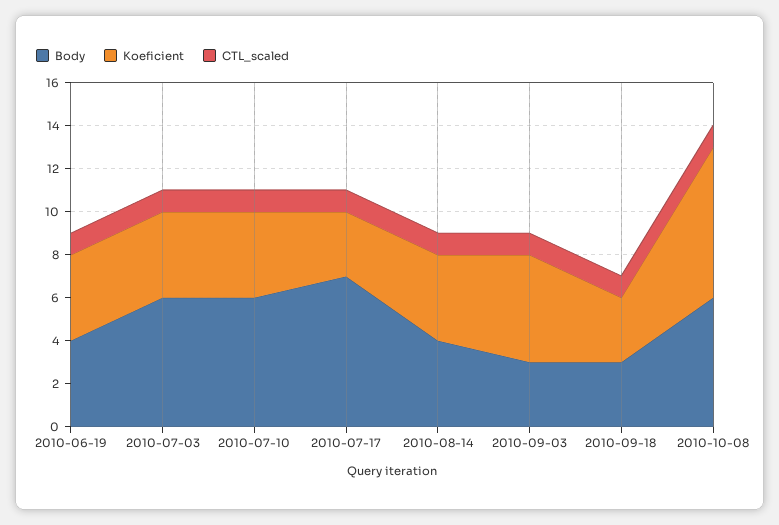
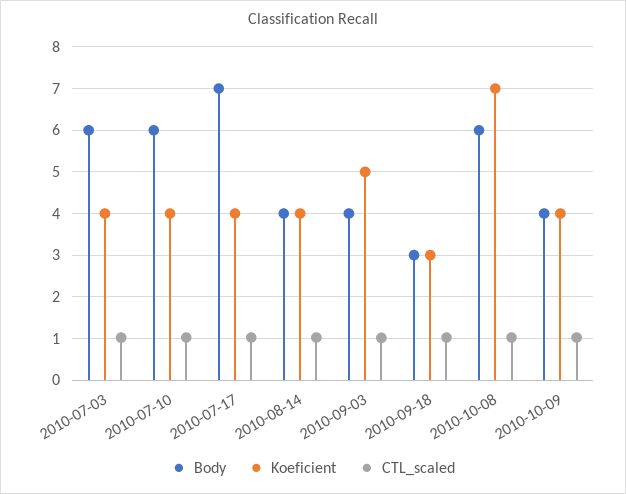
Body, 2010-06-19: 4 -> none
Koeficient, 2010-06-19: 4 -> none
CTL_scaled, 2010-06-19: 1 -> none
Koeficient, 2010-07-17: 3 -> 4
Body, 2010-09-03: 3 -> 4
Body, 2010-10-09: none -> 4
Koeficient, 2010-10-09: none -> 4
CTL_scaled, 2010-10-09: none -> 1

